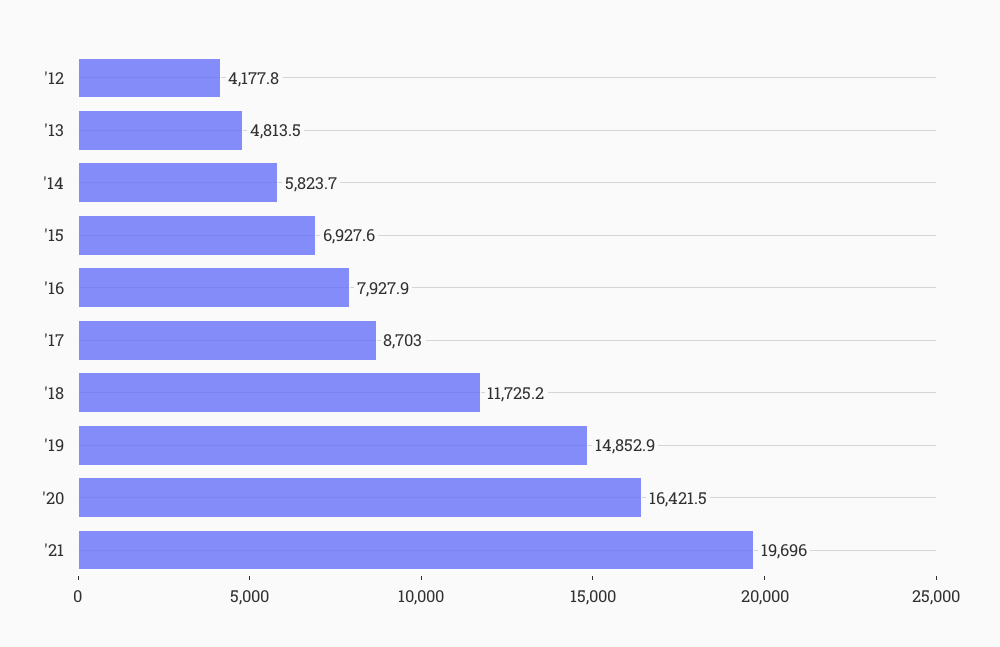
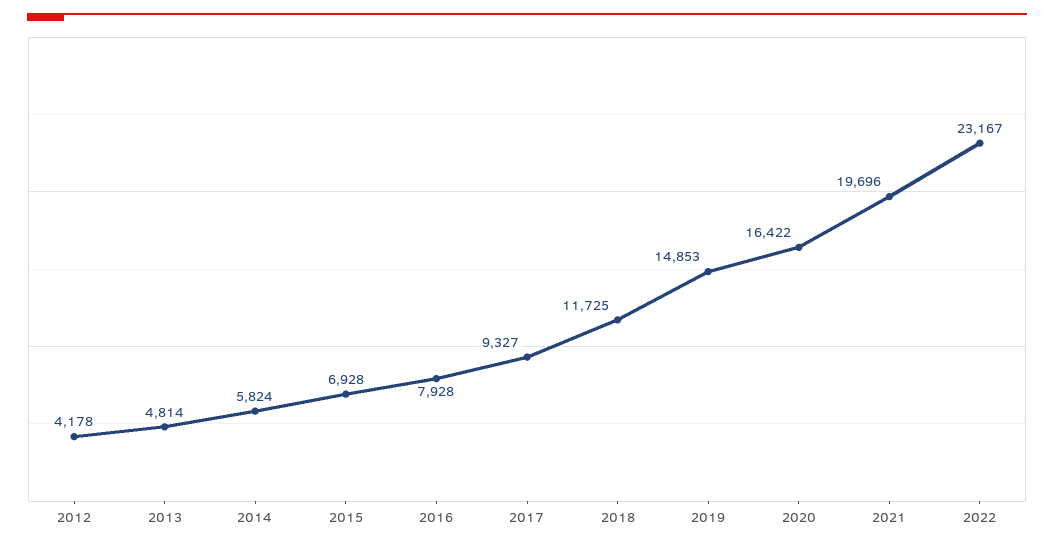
'17: 8703 -> 9327
2022: none -> 23167

